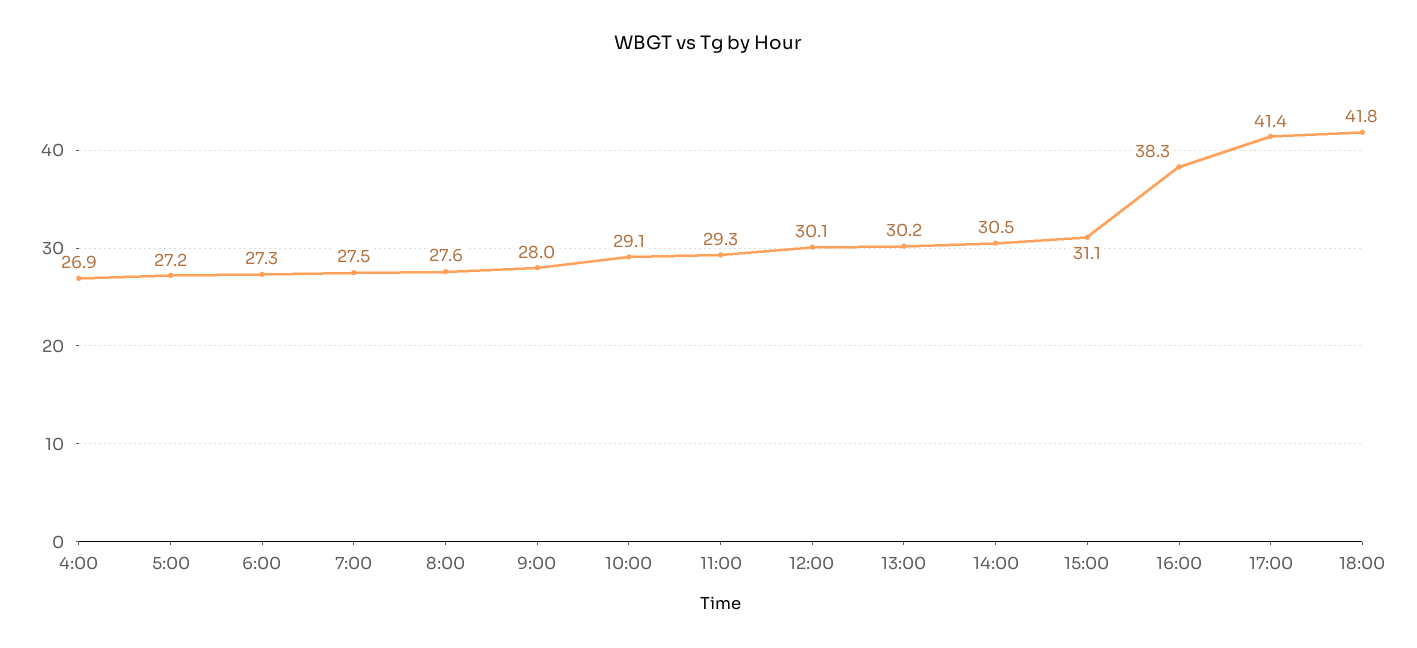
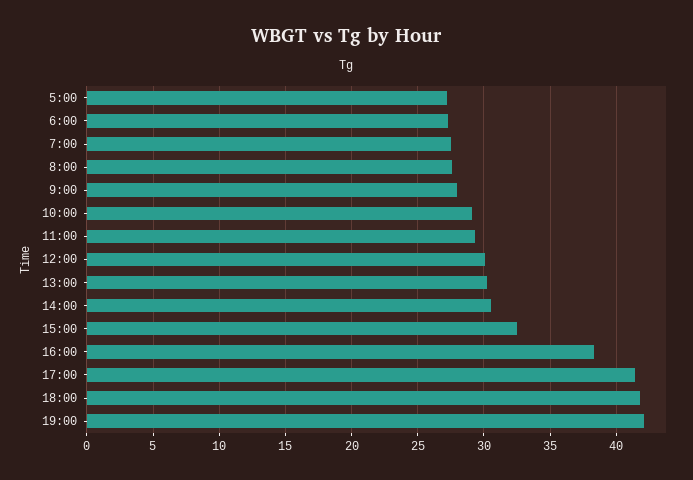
4:00: 26.9 -> none
15:00: 31.1 -> 32.5
19:00: none -> 42

